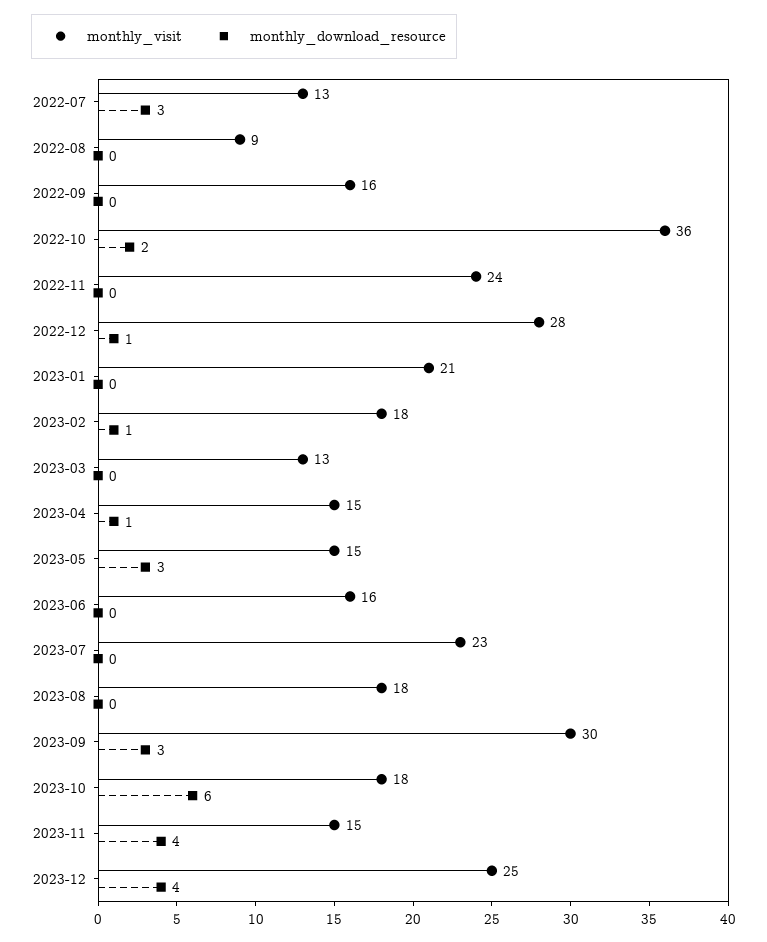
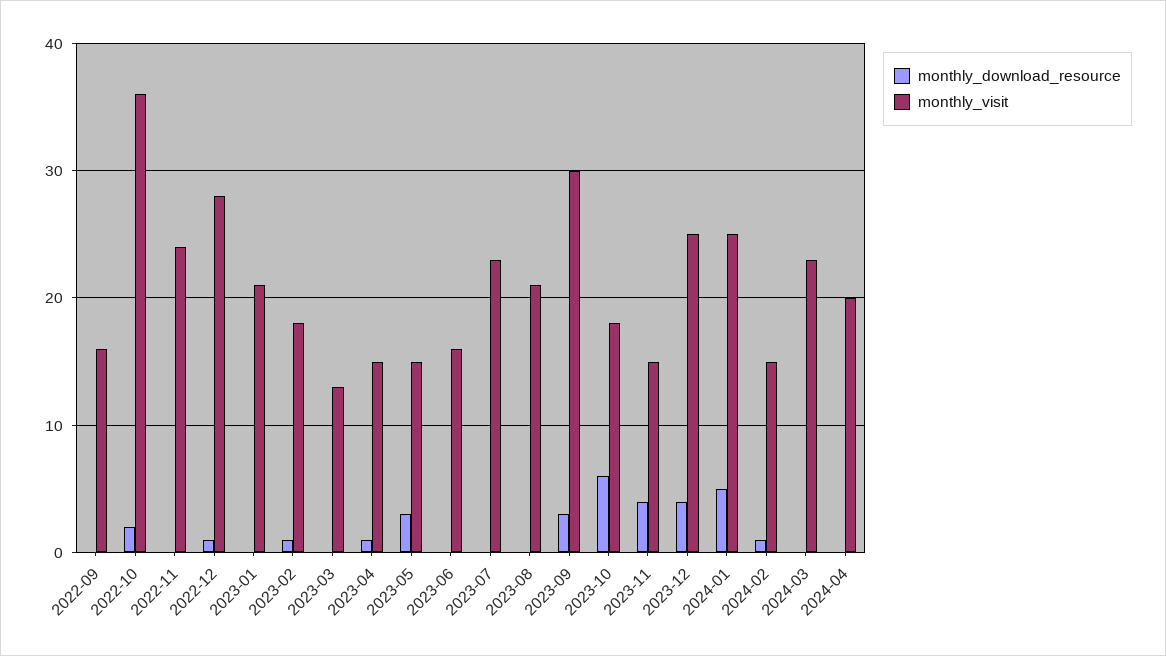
monthly_visit, 2022-07: 13 -> none
monthly_download_resource, 2022-07: 3 -> none
monthly_visit, 2022-08: 9 -> none
monthly_download_resource, 2022-08: 0 -> none
monthly_visit, 2023-08: 18 -> 21
monthly_download_resource, 2024-01: none -> 5
monthly_visit, 2024-01: none -> 25
monthly_download_resource, 2024-02: none -> 1
monthly_visit, 2024-02: none -> 15
monthly_download_resource, 2024-03: none -> 0
monthly_visit, 2024-03: none -> 23
monthly_download_resource, 2024-04: none -> 0
monthly_visit, 2024-04: none -> 20

